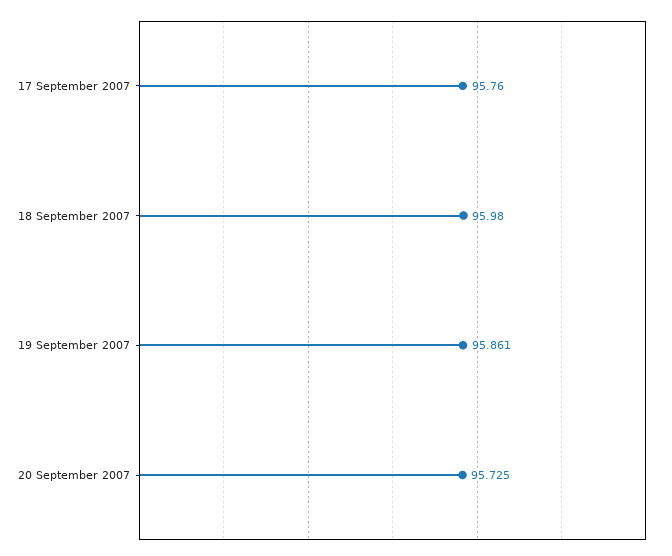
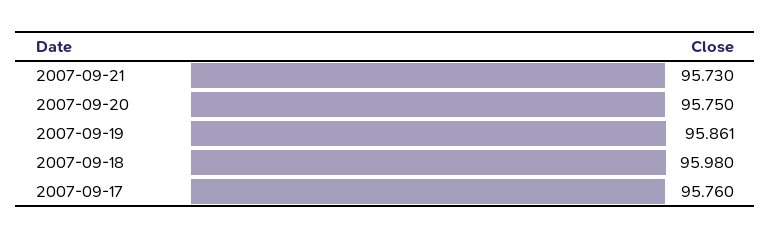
20 September 2007: 95.725 -> 95.75
2007-09-21: none -> 95.73

